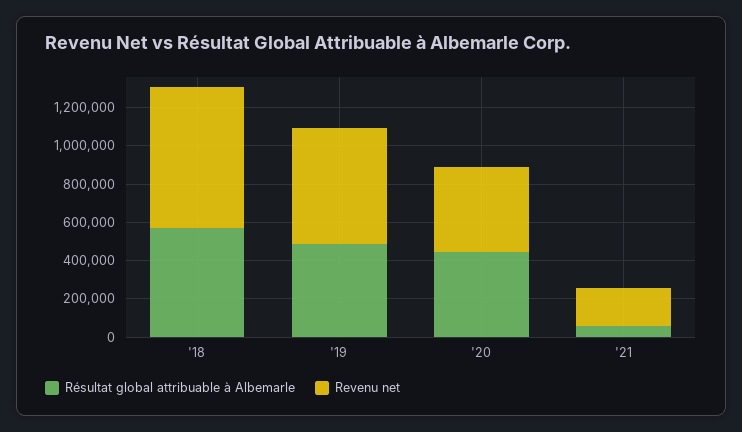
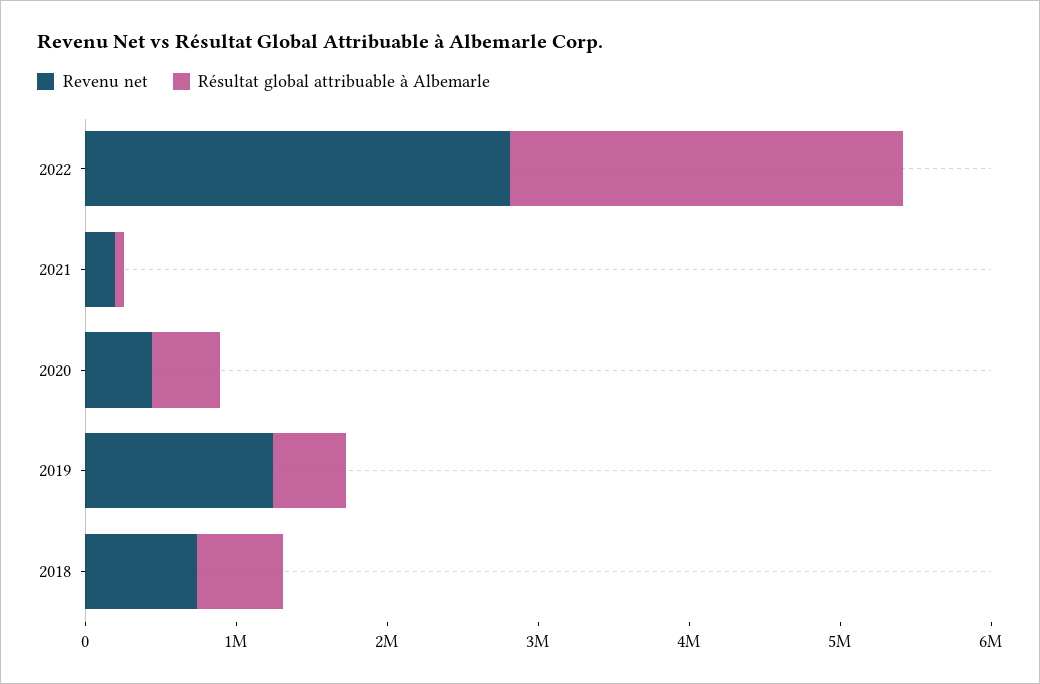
Revenu net, '19: 600000 -> 1200000
Revenu net, 2022: none -> 2800000
Résultat global attribuable à Albemarle, 2022: none -> 2600000

